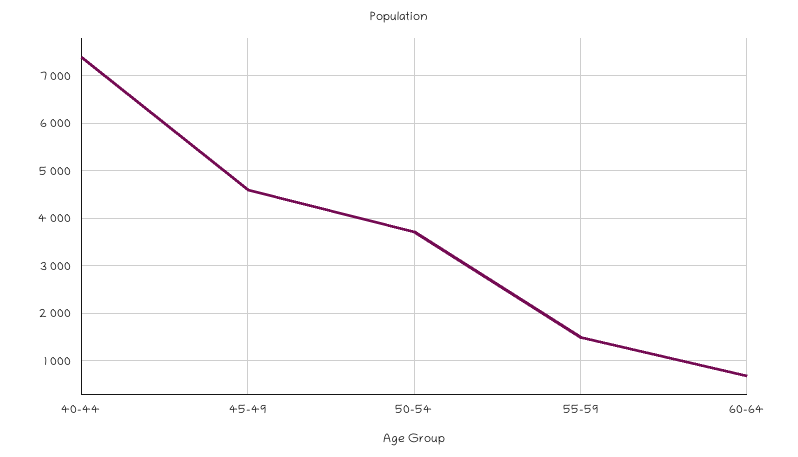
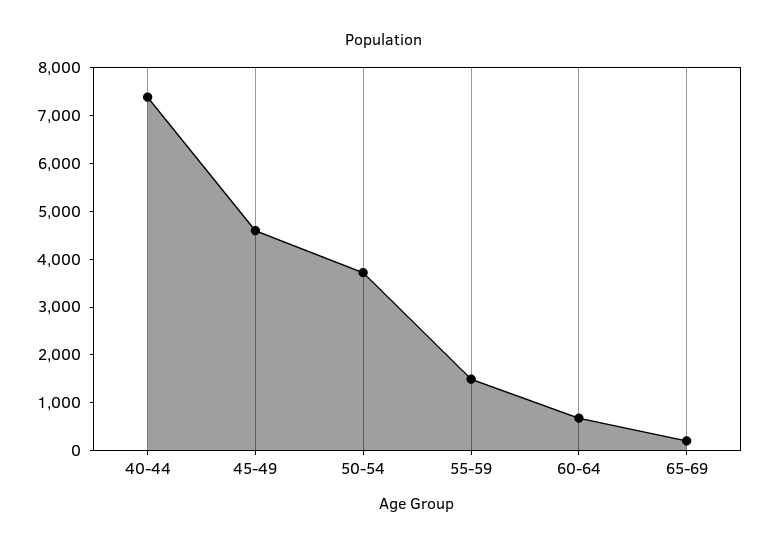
65-69: none -> 200

